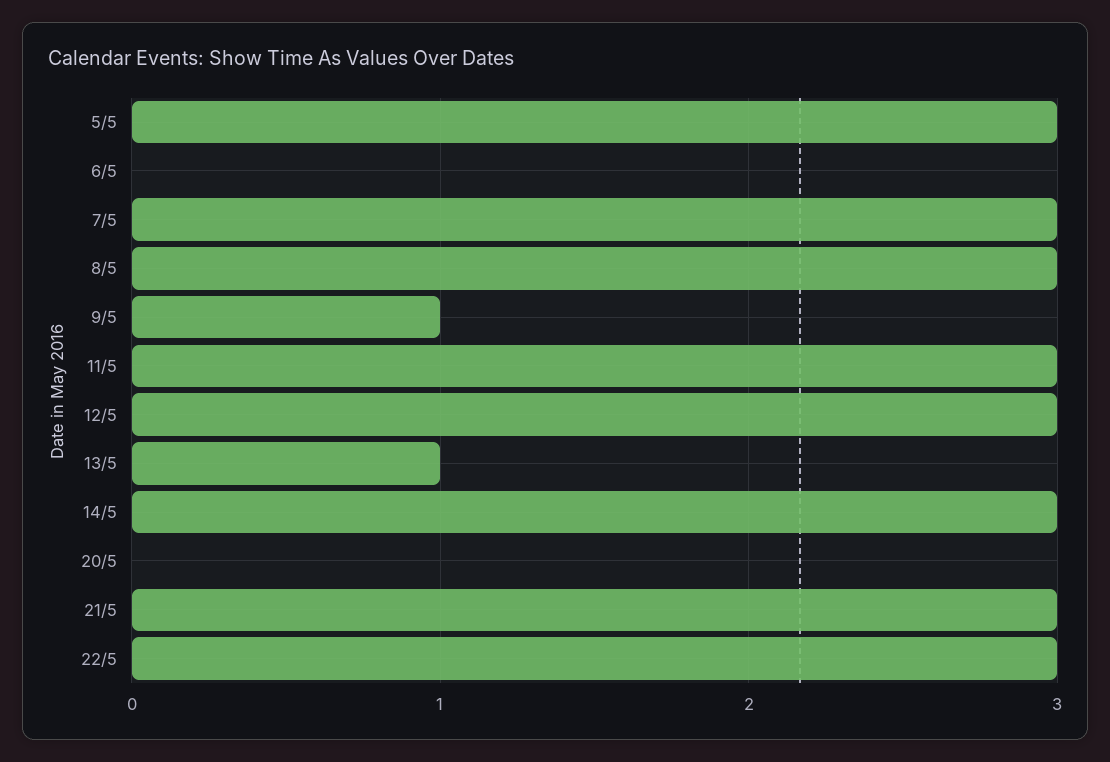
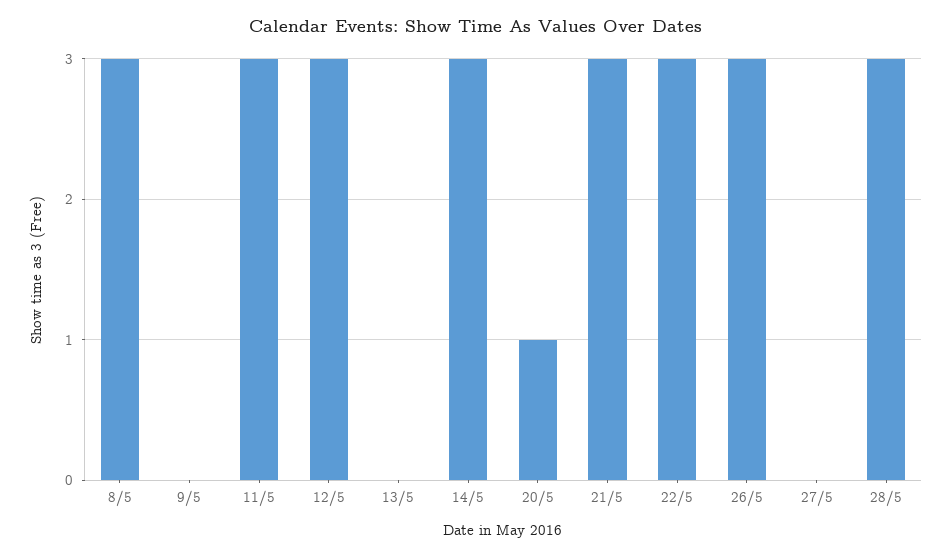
5/5: 3 -> none
6/5: 0 -> none
7/5: 3 -> none
9/5: 1 -> 0
13/5: 1 -> 0
20/5: 0 -> 1
26/5: none -> 3
27/5: none -> 0
28/5: none -> 3

